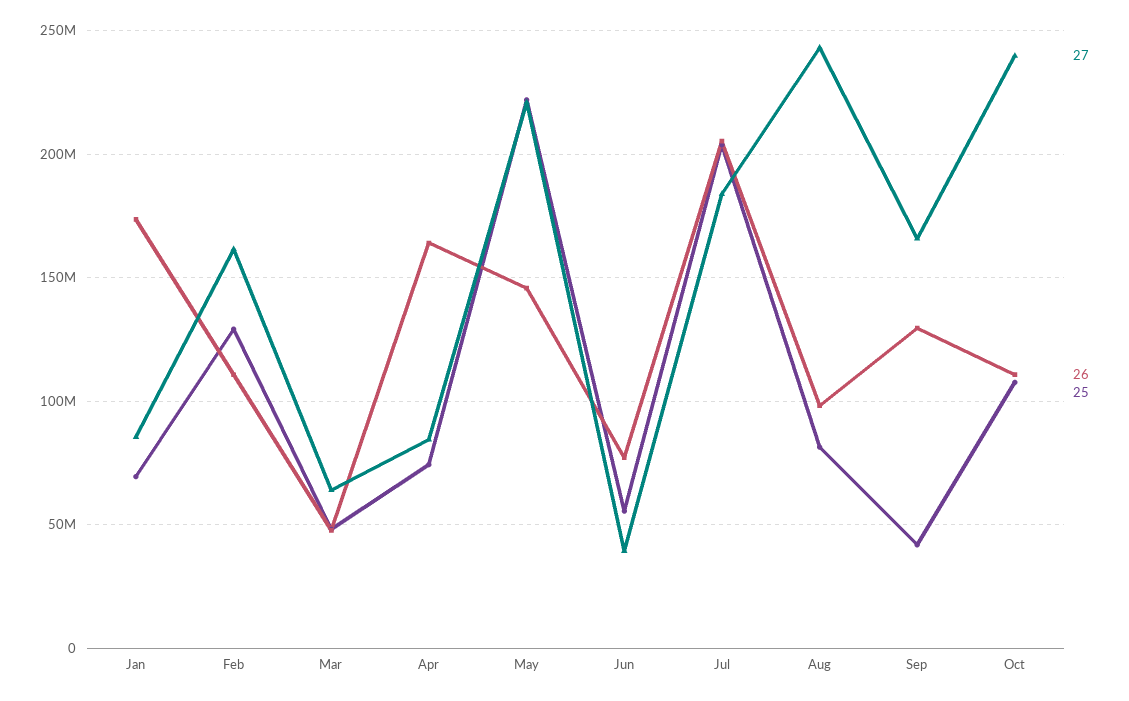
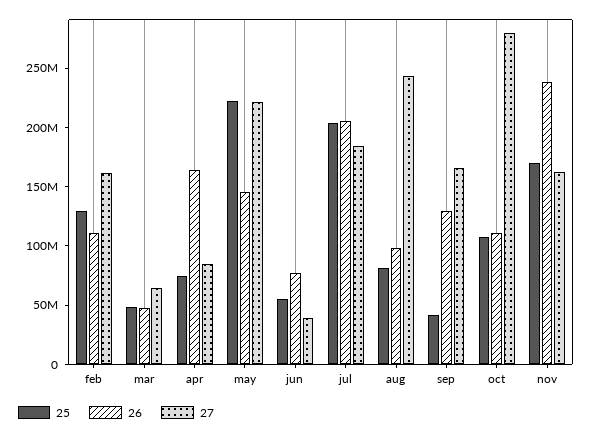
27, Jan: 85000000 -> none
26, Jan: 175000000 -> none
25, Jan: 70000000 -> none
27, Oct: 240000000 -> 280000000
25, nov: none -> 170000000
26, nov: none -> 240000000
27, nov: none -> 160000000

